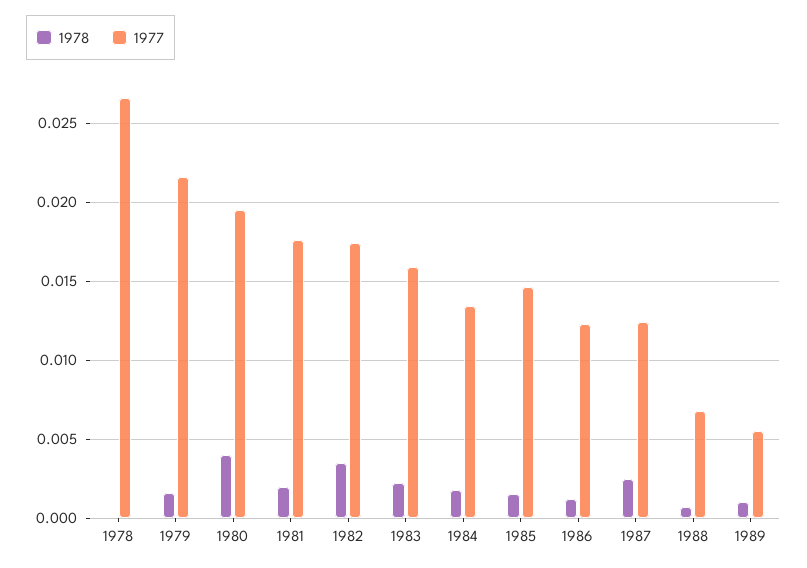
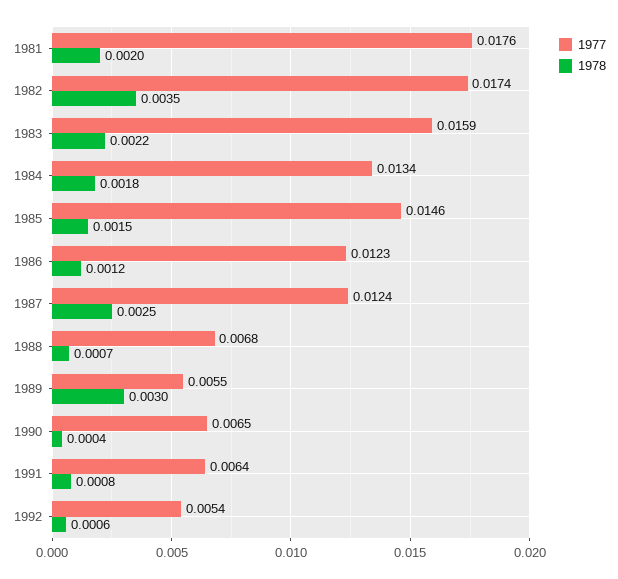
1978, 1978: 0 -> none
1977, 1978: 0.0265 -> none
1978, 1979: 0.0015 -> none
1977, 1979: 0.0215 -> none
1978, 1980: 0.004 -> none
1977, 1980: 0.0195 -> none
1978, 1989: 0.001 -> 0.003
1977, 1990: none -> 0.0065
1978, 1990: none -> 0.0004
1977, 1991: none -> 0.0064
1978, 1991: none -> 0.0008
1977, 1992: none -> 0.0054
1978, 1992: none -> 0.0006

